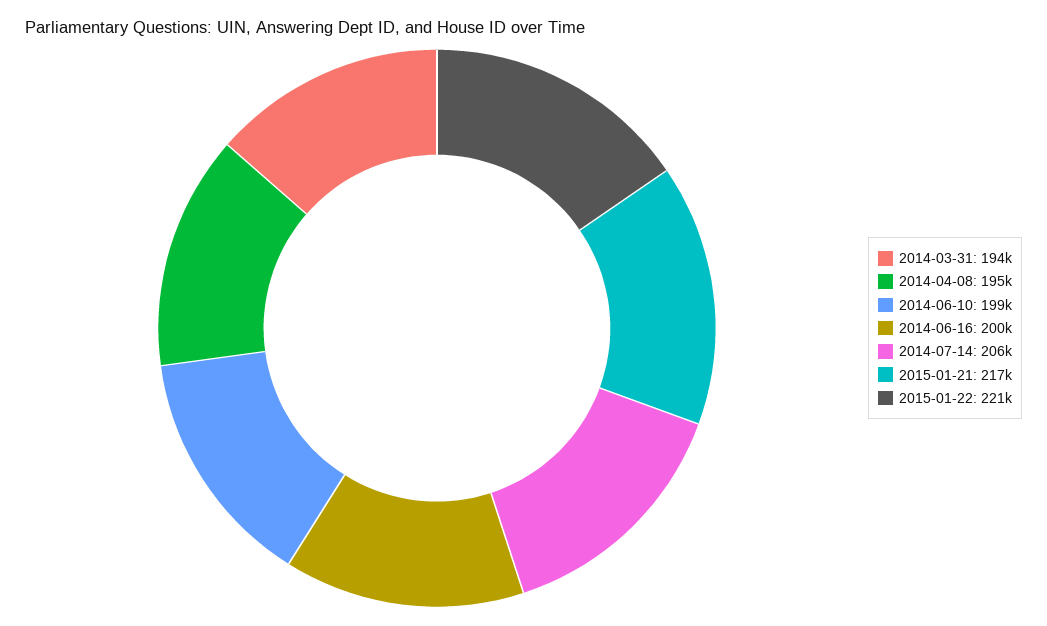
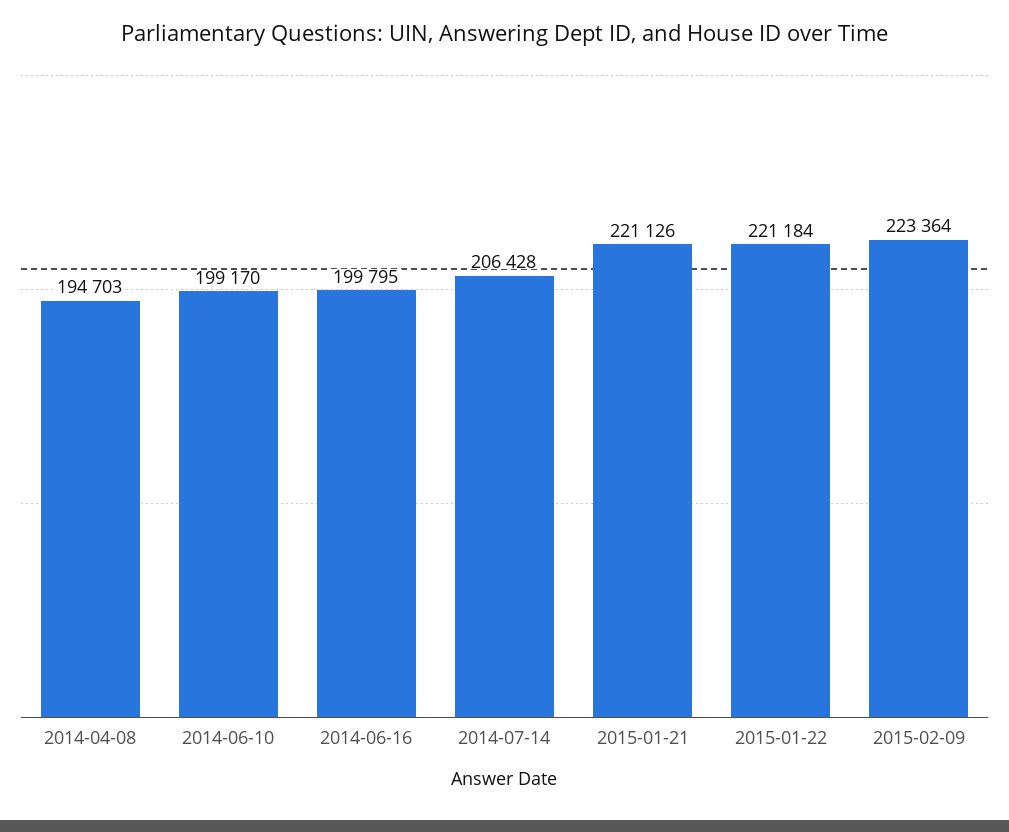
2014-03-31: 194000 -> none
2015-01-21: 217000 -> 221126
2015-02-09: none -> 223364

